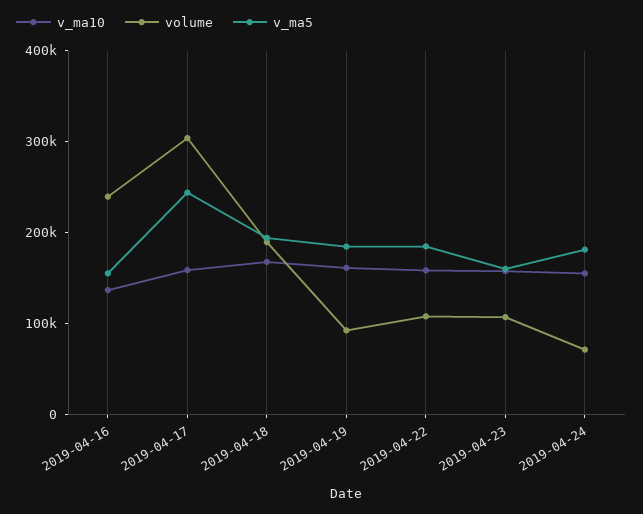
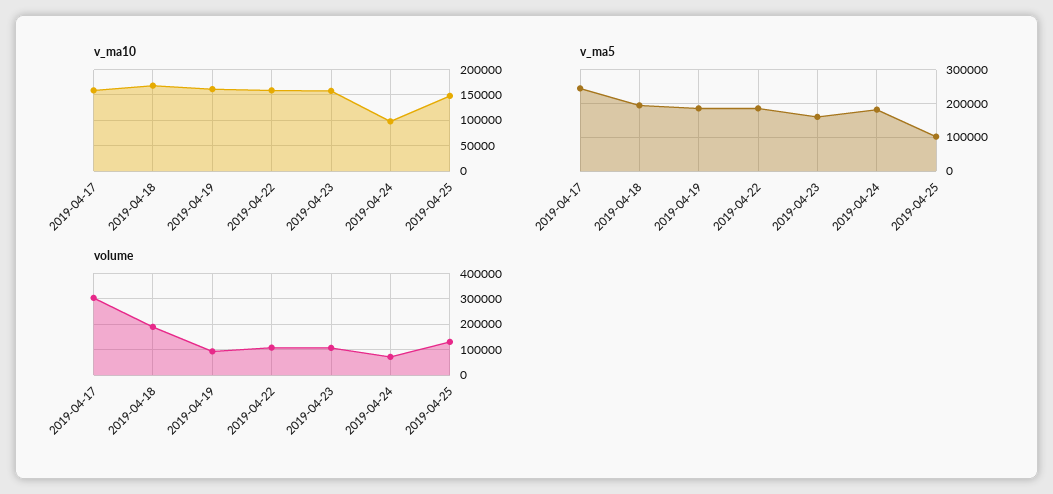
v_ma10, 2019-04-16: 140000 -> none
volume, 2019-04-16: 240000 -> none
v_ma5, 2019-04-16: 160000 -> none
v_ma10, 2019-04-24: 160000 -> 100000
v_ma10, 2019-04-25: none -> 150000
v_ma5, 2019-04-25: none -> 100000
volume, 2019-04-25: none -> 125000

